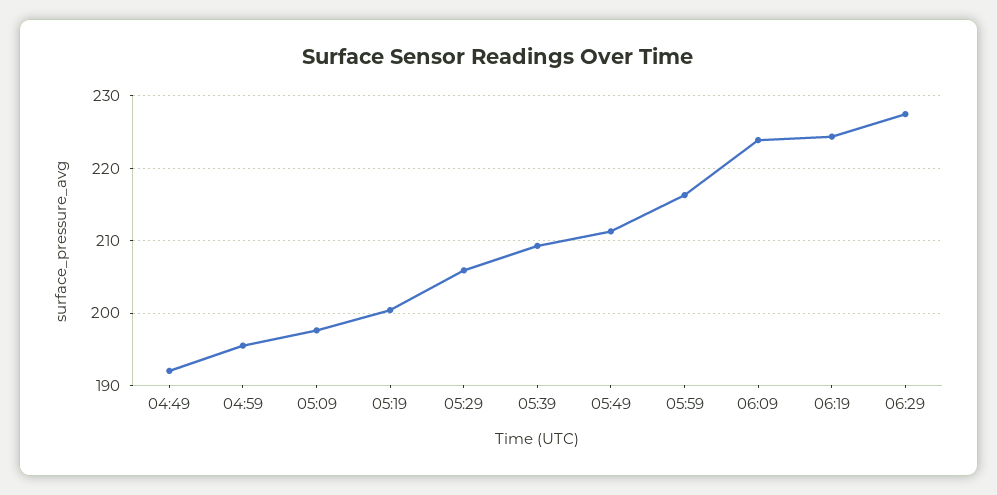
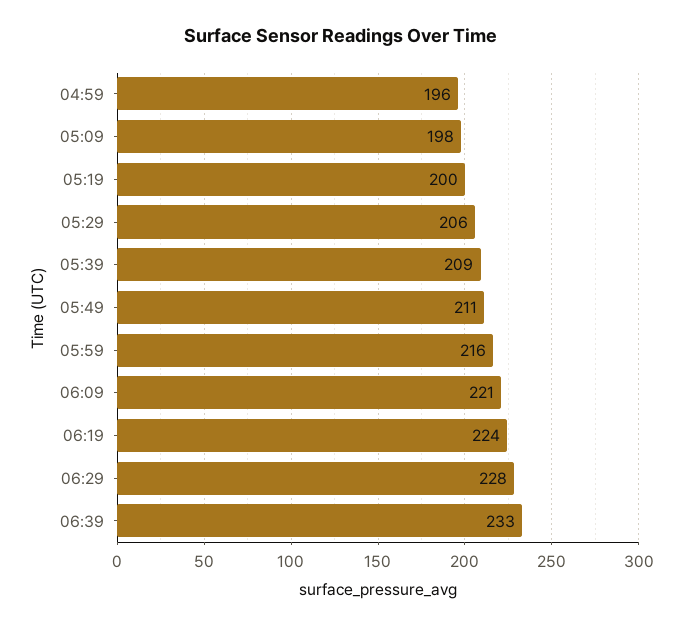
04:49: 192 -> none
06:09: 224 -> 221
06:39: none -> 233

